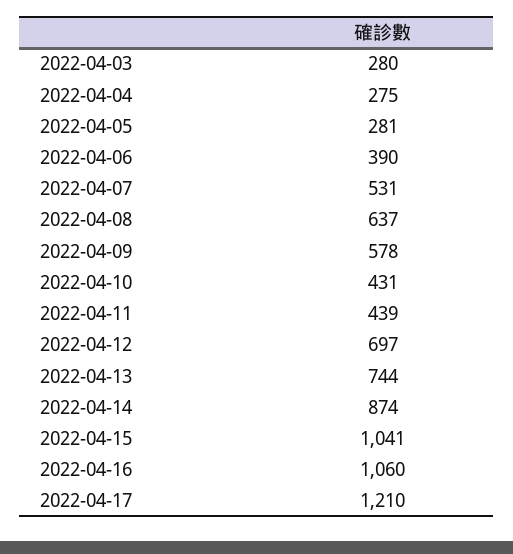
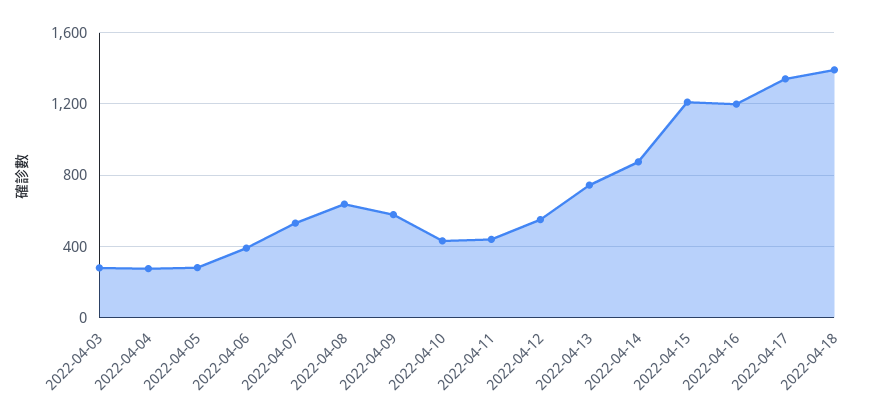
2022-04-12: 697 -> 550
2022-04-15: 1041 -> 1200
2022-04-16: 1060 -> 1200
2022-04-17: 1210 -> 1350
2022-04-18: none -> 1400

